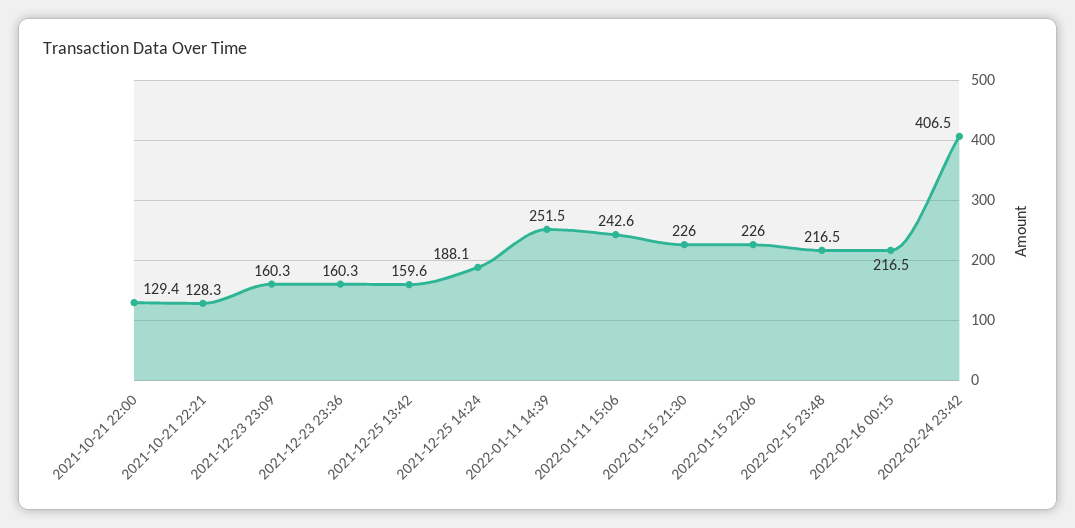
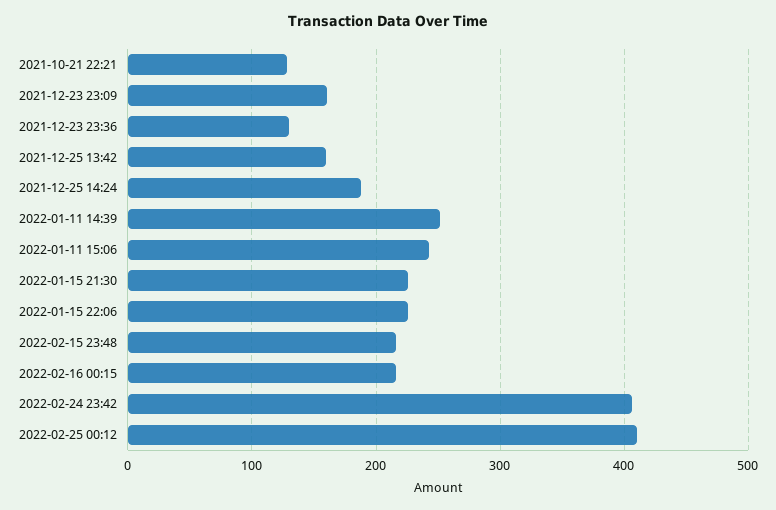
2021-10-21 22:00: 129.4 -> none
2021-12-23 23:36: 160.3 -> 130
2022-02-25 00:12: none -> 410

